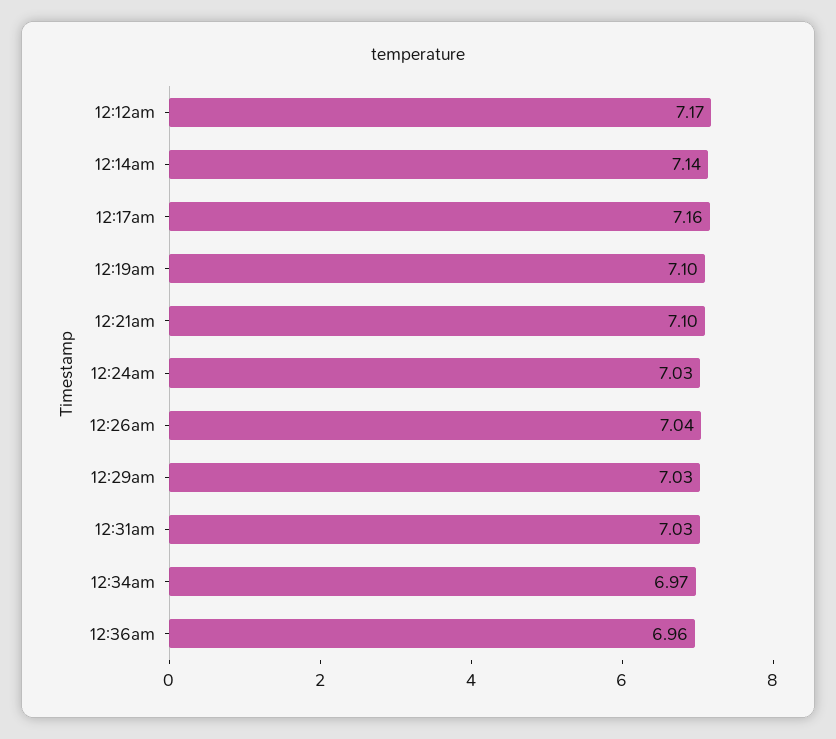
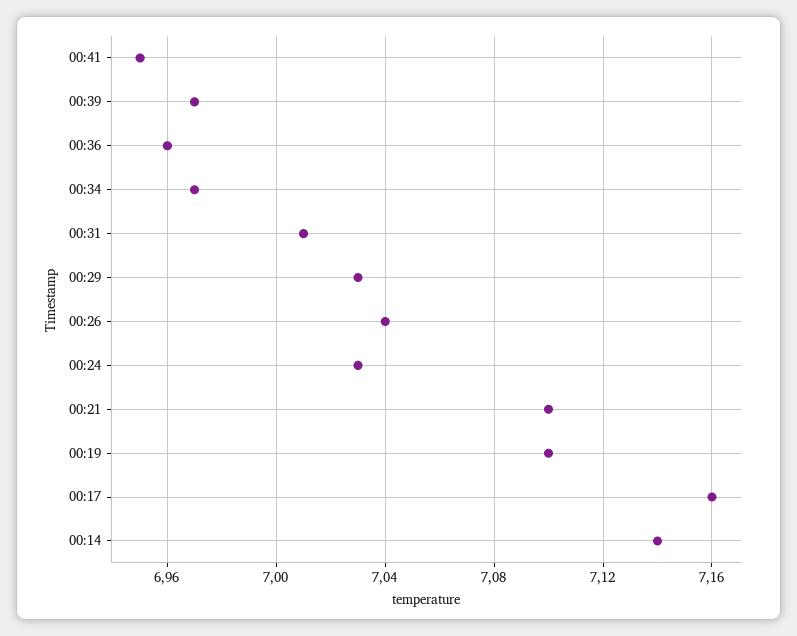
12:12am: 7.17 -> none
12:31am: 7.03 -> 7.01
00:41: none -> 6.95
00:39: none -> 6.97

